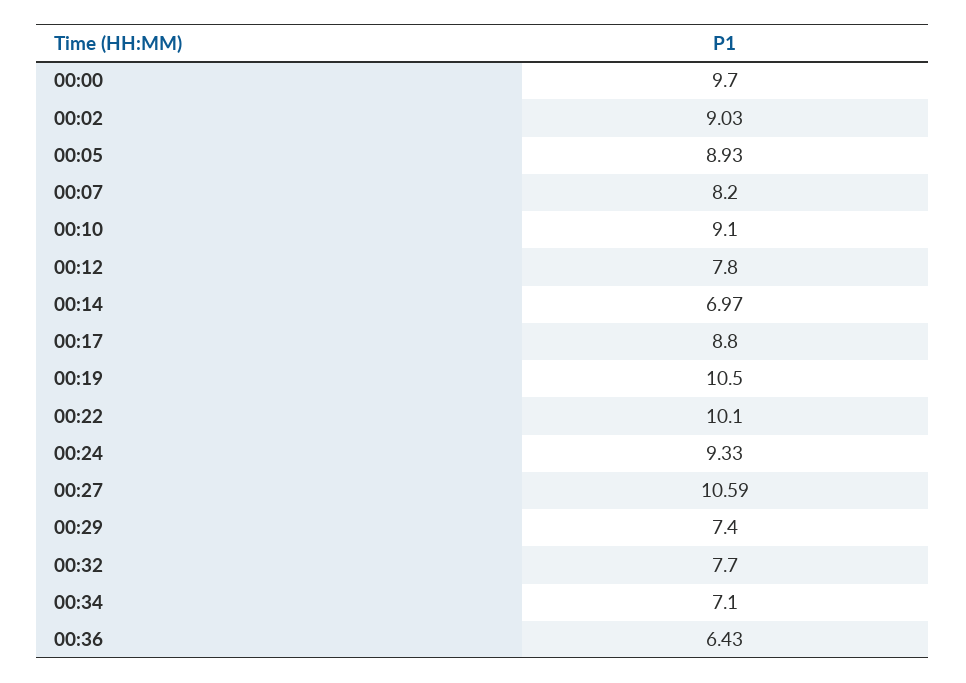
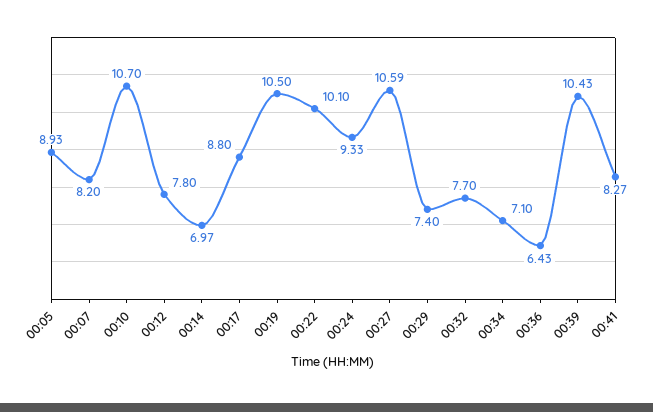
00:00: 9.7 -> none
00:02: 9.03 -> none
00:10: 9.1 -> 10.7
00:39: none -> 10.43
00:41: none -> 8.27

